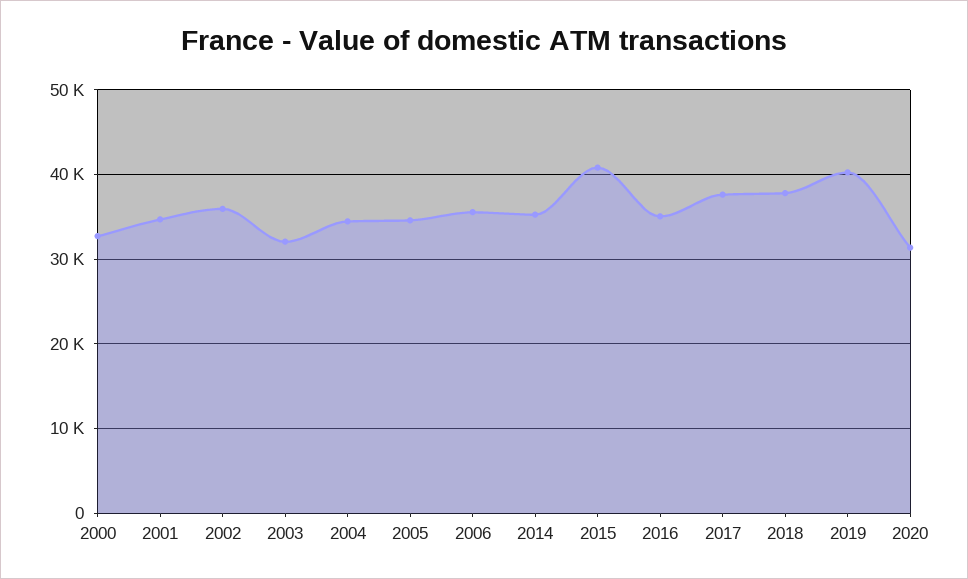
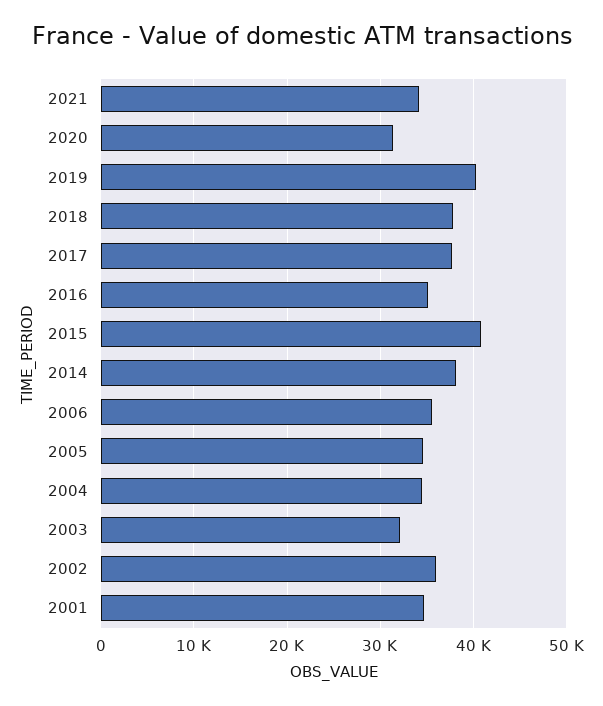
2000: 33000 -> none
2014: 35000 -> 38000
2021: none -> 34000

